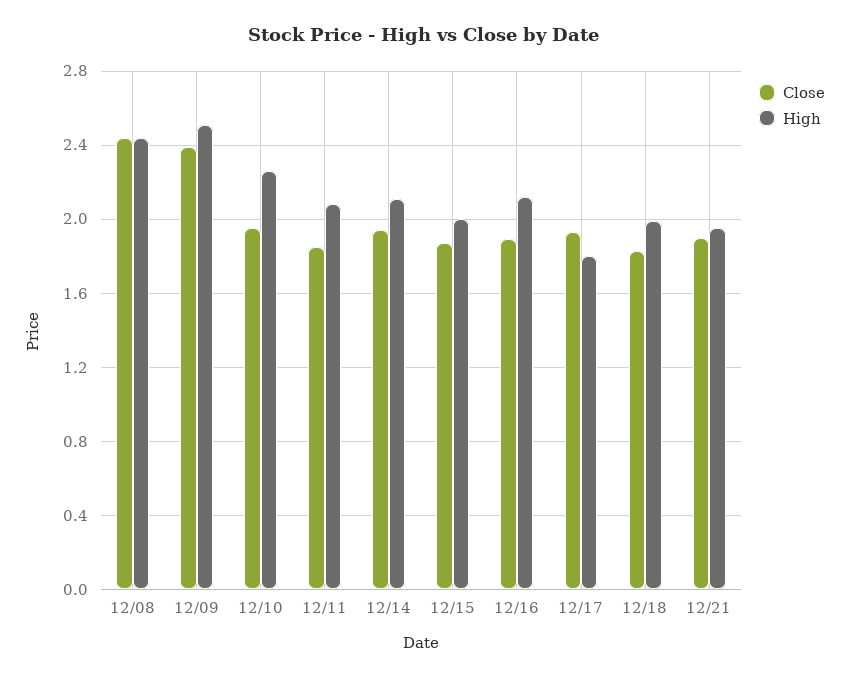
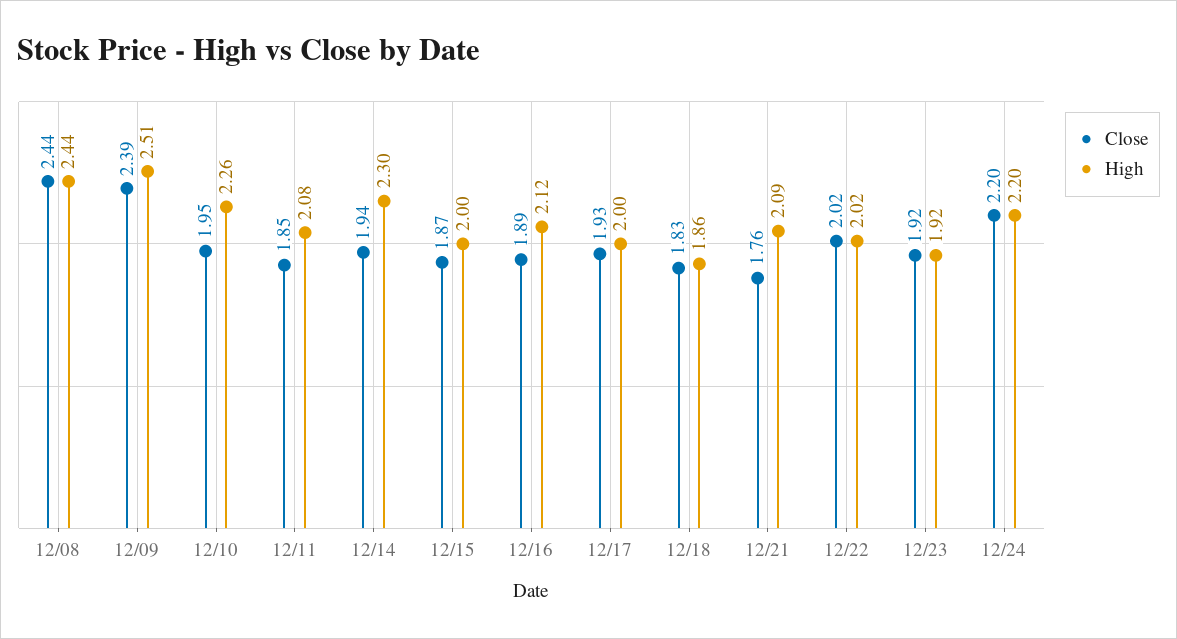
High, 12/14: 2.1 -> 2.3
High, 12/17: 1.8 -> 2
High, 12/18: 2 -> 1.86
Close, 12/21: 1.9 -> 1.76
High, 12/21: 1.95 -> 2.09
Close, 12/22: none -> 2.02
High, 12/22: none -> 2.02
Close, 12/23: none -> 1.92
High, 12/23: none -> 1.92
Close, 12/24: none -> 2.2
High, 12/24: none -> 2.2

